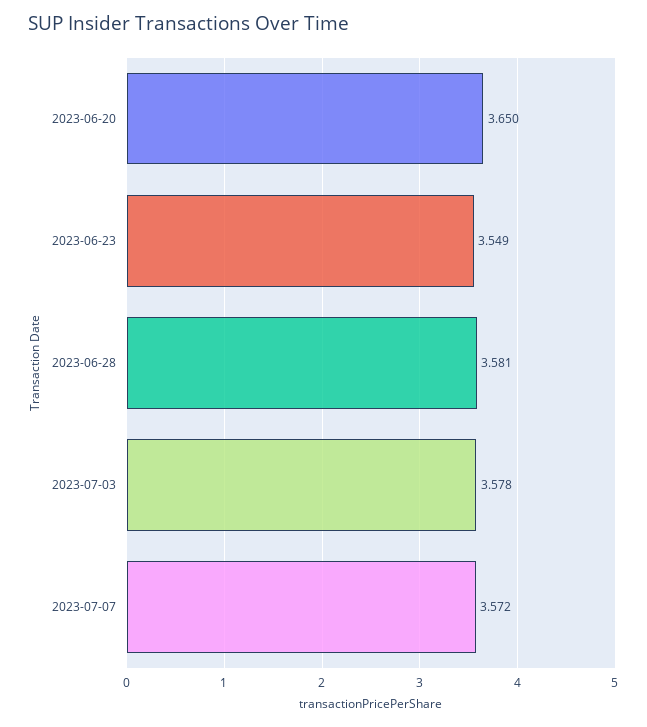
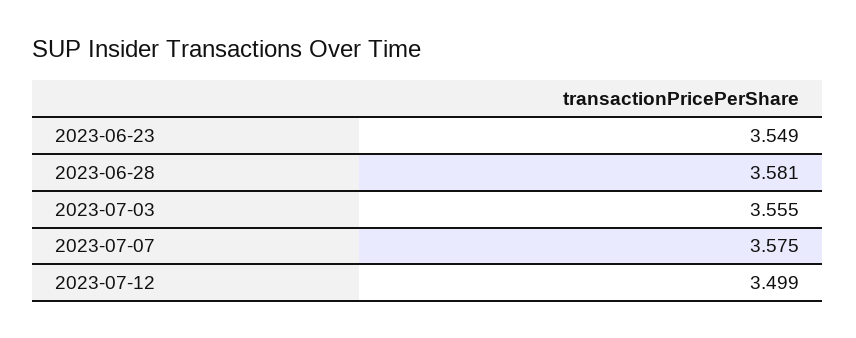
2023-06-20: 3.65 -> none
2023-07-03: 3.578 -> 3.555
2023-07-07: 3.572 -> 3.575
2023-07-12: none -> 3.499

